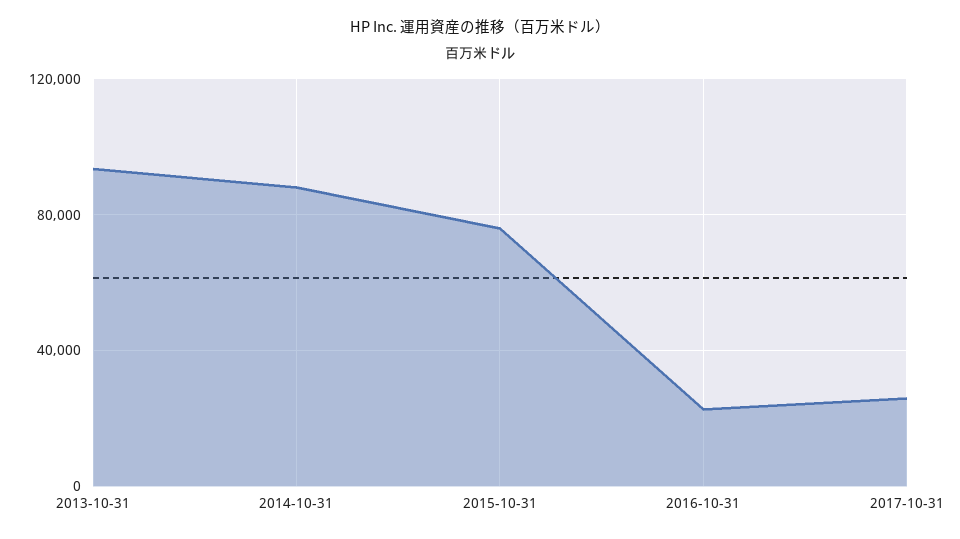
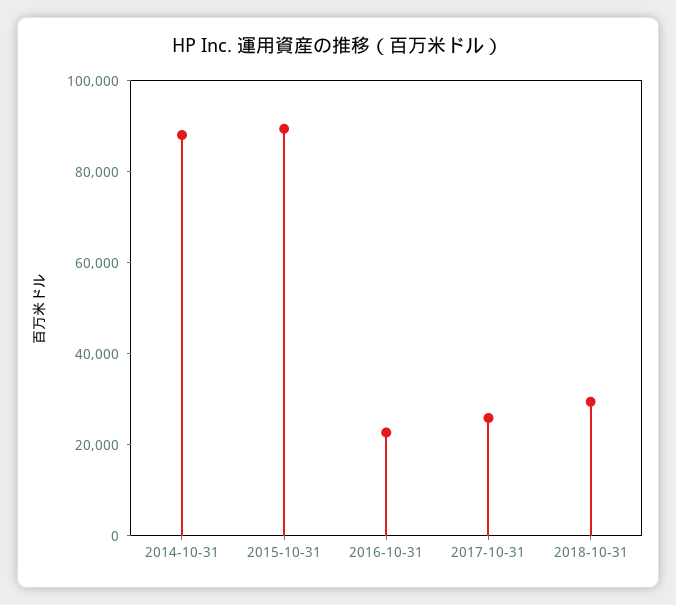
2013-10-31: 95000 -> none
2015-10-31: 75000 -> 90000
2018-10-31: none -> 30000

